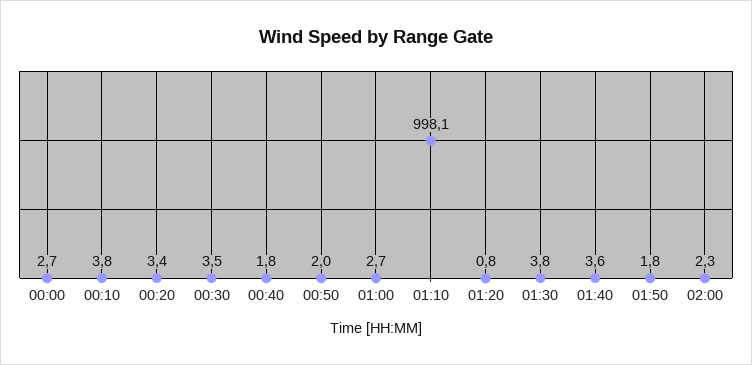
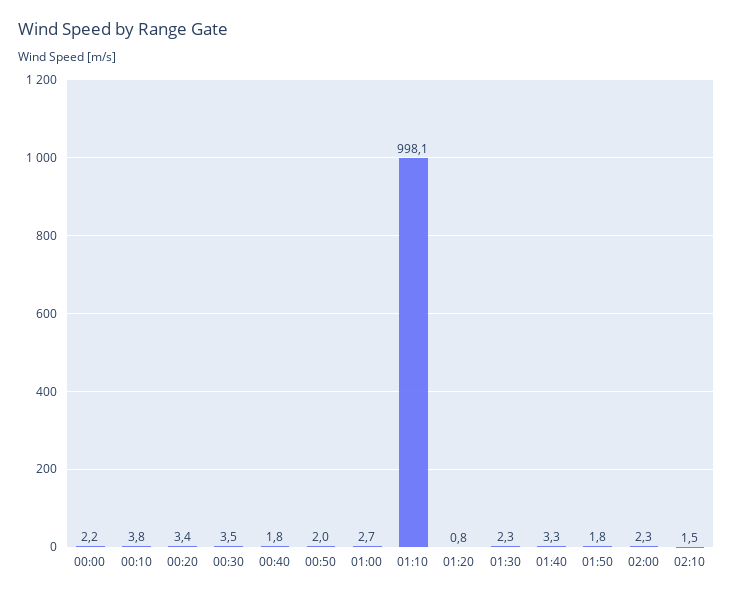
00:00: 2.7 -> 2.2
01:30: 3.8 -> 2.3
01:40: 3.6 -> 3.3
02:10: none -> 1.5

